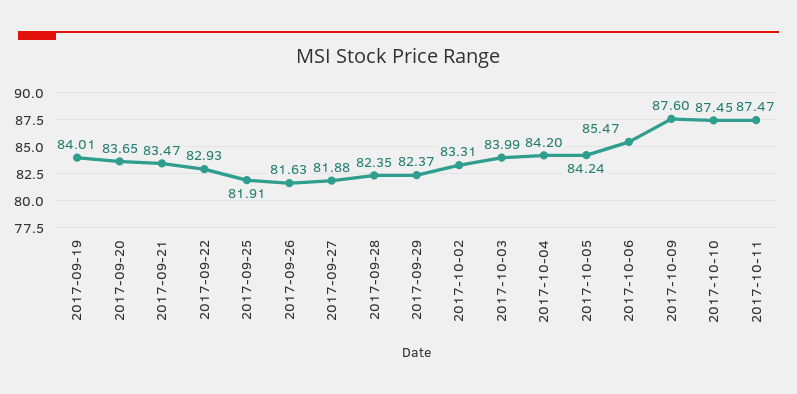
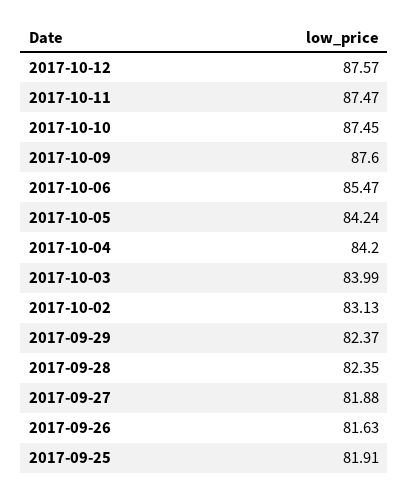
2017-09-19: 84.01 -> none
2017-09-20: 83.65 -> none
2017-09-21: 83.47 -> none
2017-09-22: 82.93 -> none
2017-10-02: 83.31 -> 83.13
2017-10-12: none -> 87.57

